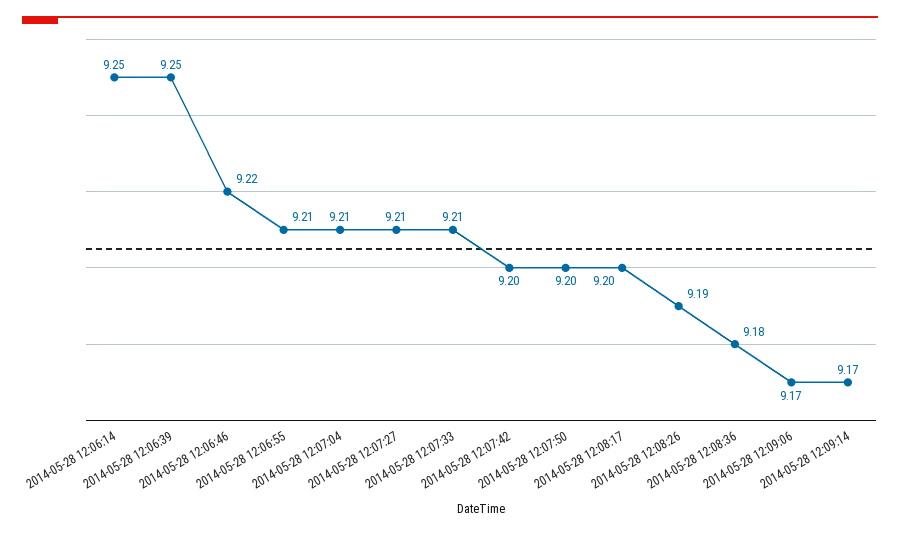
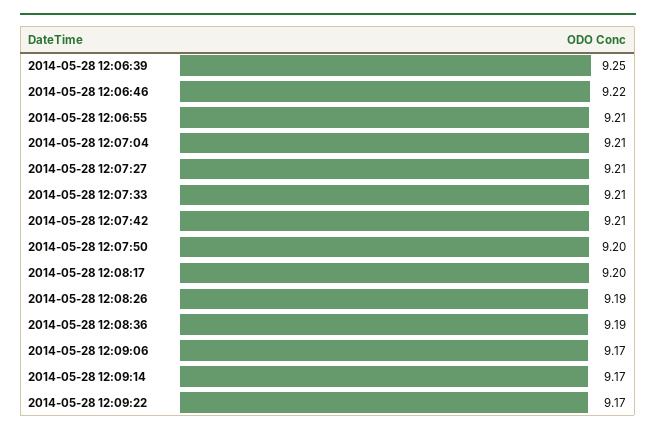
2014-05-28 12:06:14: 9.25 -> none
2014-05-28 12:07:42: 9.2 -> 9.21
2014-05-28 12:08:36: 9.18 -> 9.19
2014-05-28 12:09:22: none -> 9.17

